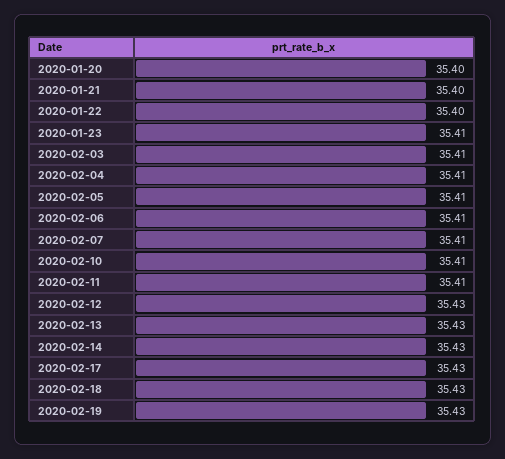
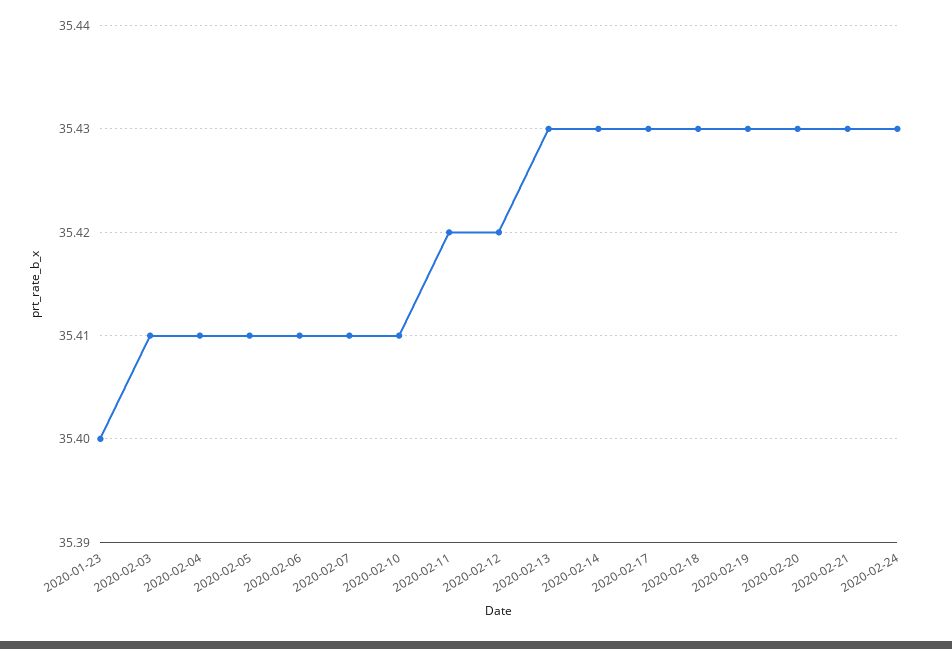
2020-01-20: 35.4 -> none
2020-01-21: 35.4 -> none
2020-01-22: 35.4 -> none
2020-01-23: 35.41 -> 35.4
2020-02-11: 35.41 -> 35.42
2020-02-12: 35.43 -> 35.42
2020-02-20: none -> 35.43
2020-02-21: none -> 35.43
2020-02-24: none -> 35.43

